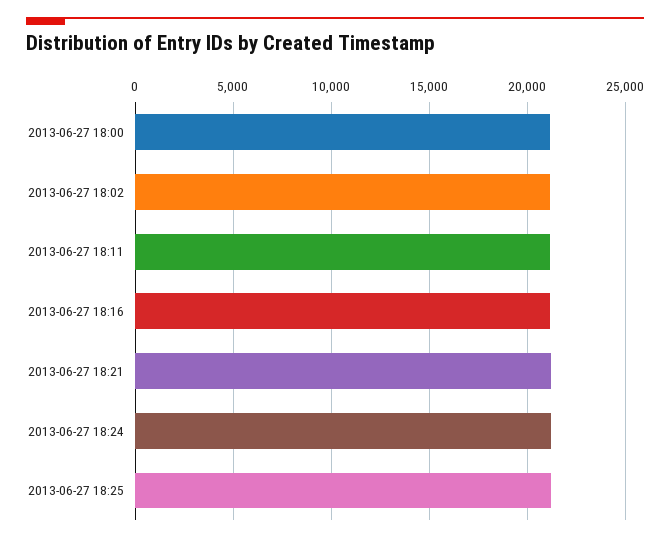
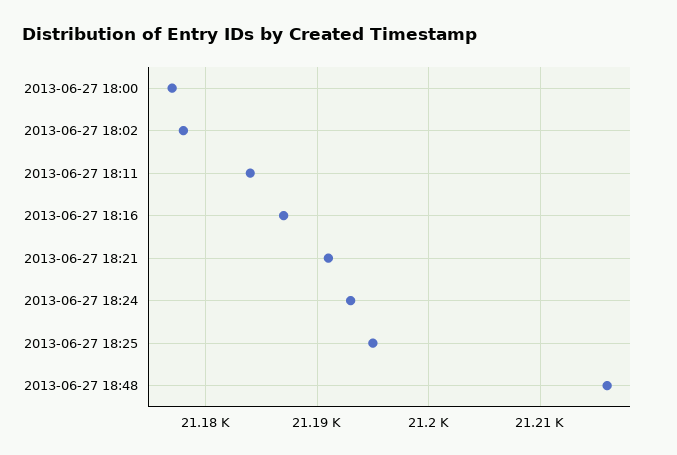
2013-06-27 18:48: none -> 21216

